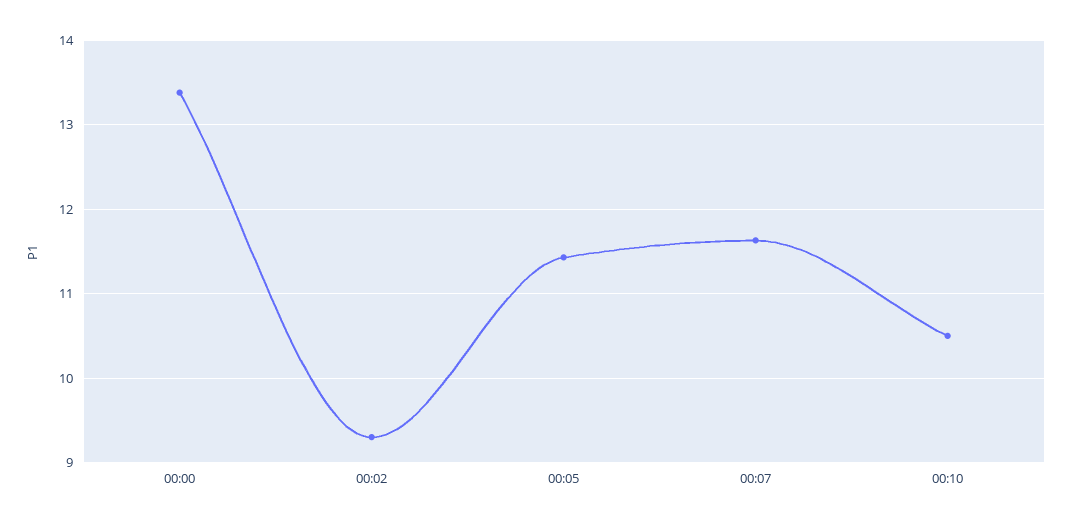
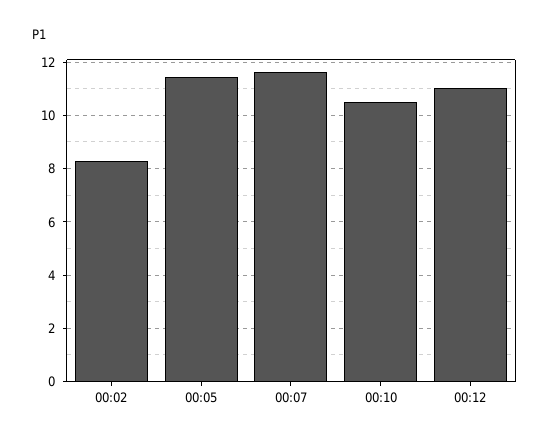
00:00: 13.4 -> none
00:02: 9.3 -> 8.25
00:12: none -> 11

